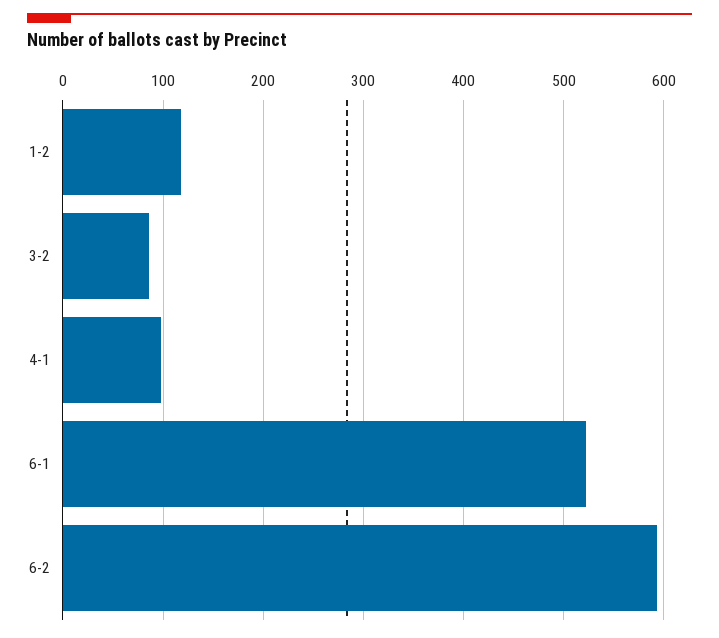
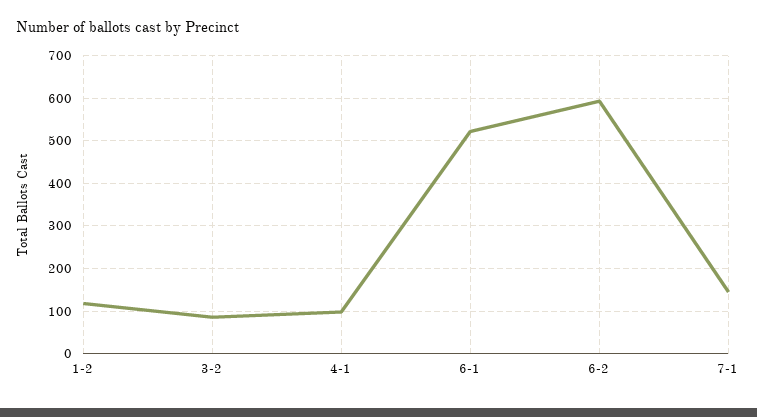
7-1: none -> 140

